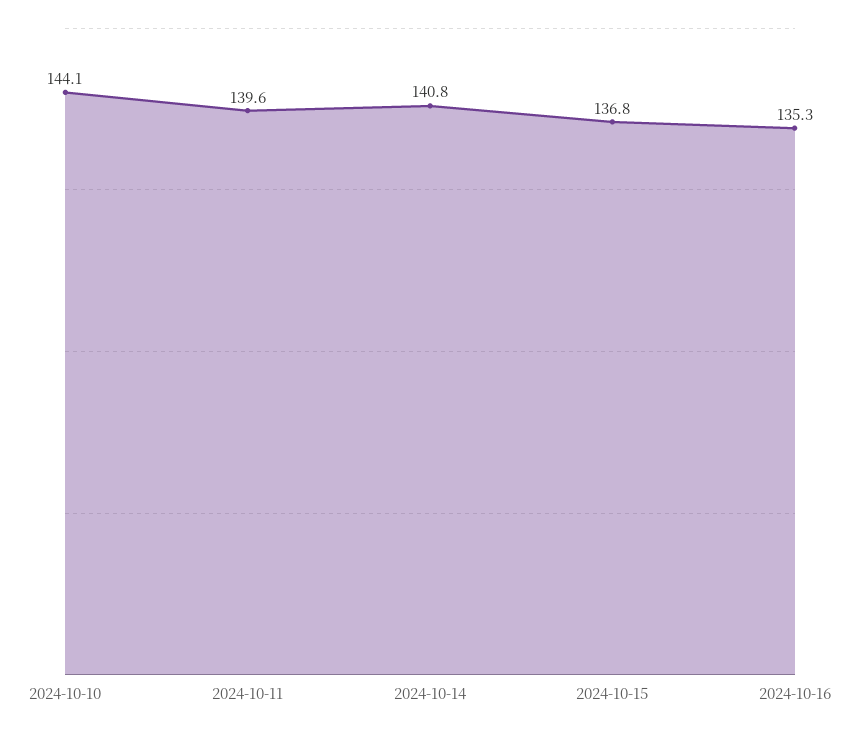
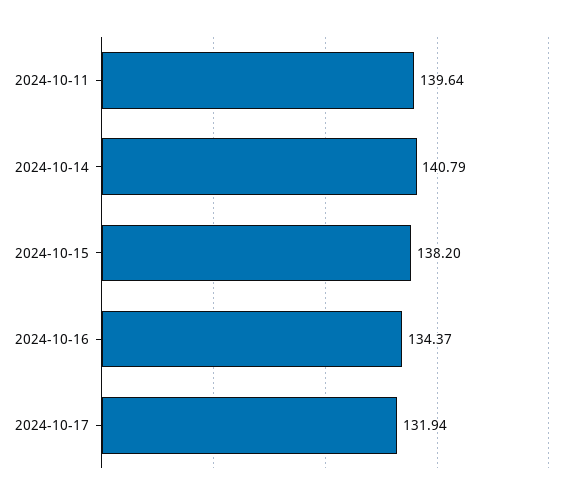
2024-10-10: 144.1 -> none
2024-10-15: 136.8 -> 138.2
2024-10-16: 135.3 -> 134.37
2024-10-17: none -> 131.94

